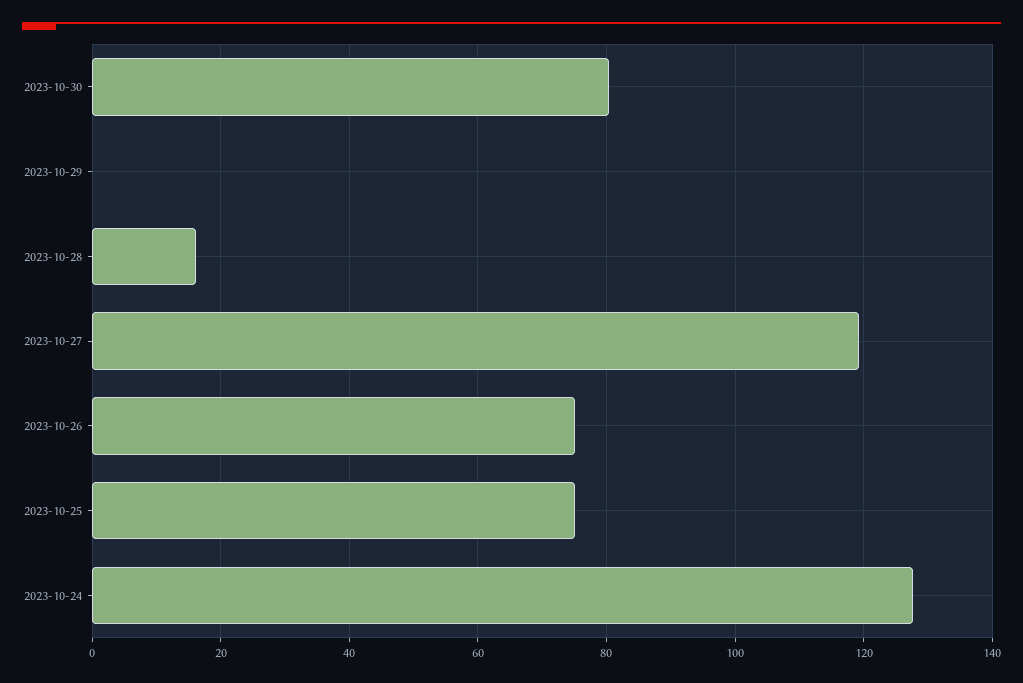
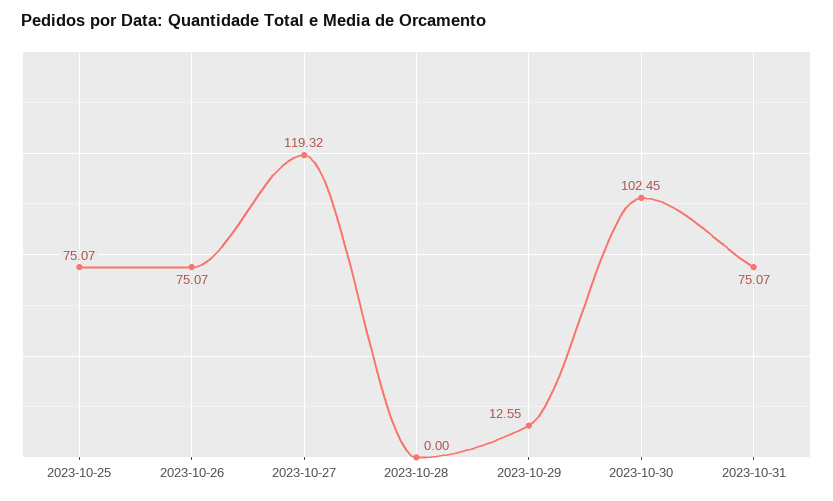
2023-10-30: 80 -> 102.45
2023-10-29: 0 -> 12.55
2023-10-28: 16 -> 0
2023-10-24: 128 -> none
2023-10-31: none -> 75.07

